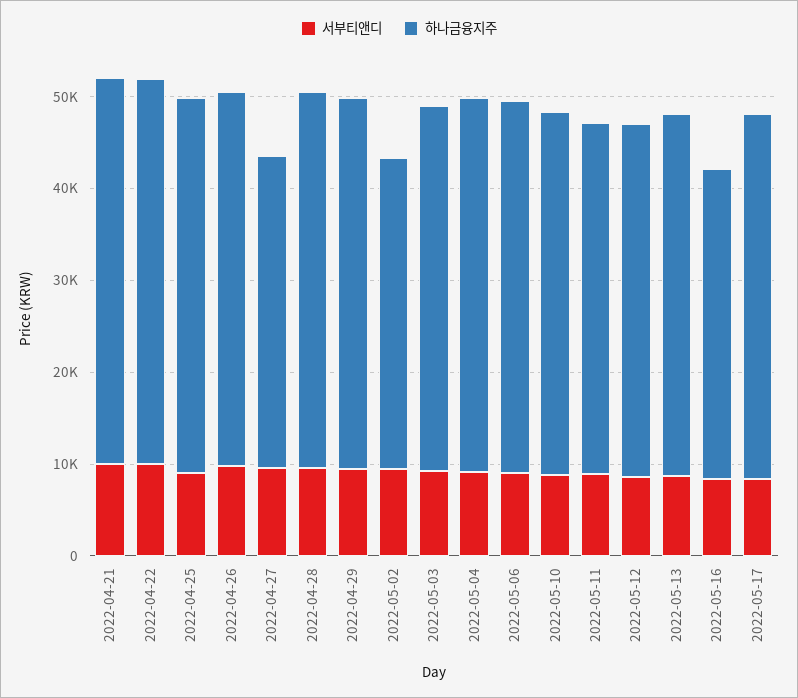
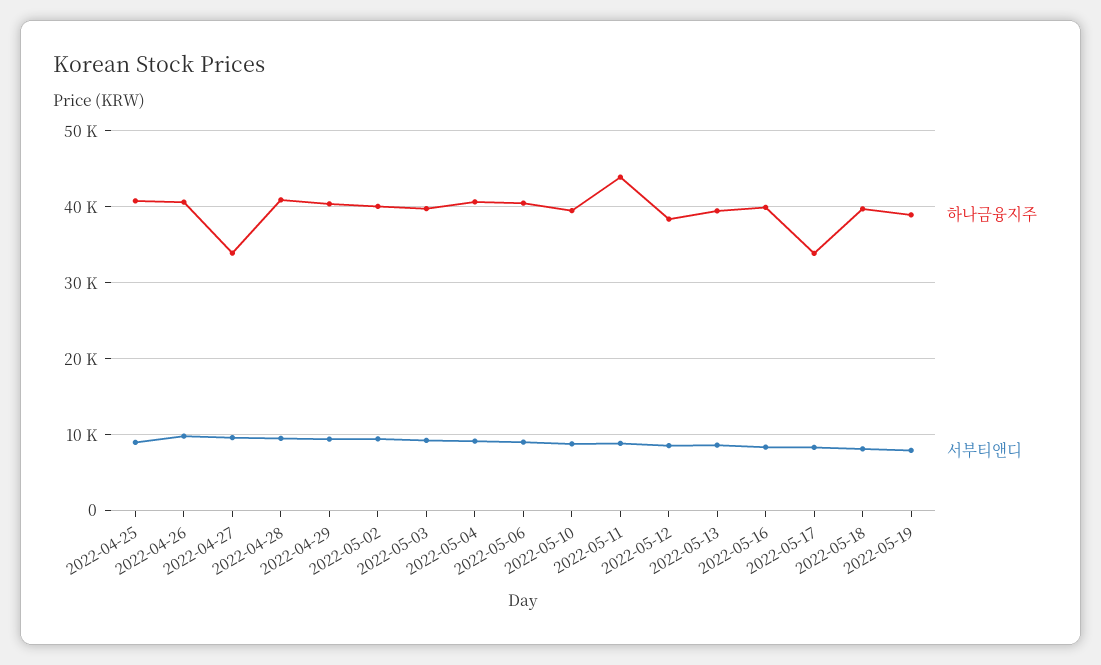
서부티앤디, 2022-04-21: 10000 -> none
하나금융지주, 2022-04-21: 42000 -> none
서부티앤디, 2022-04-22: 10000 -> none
하나금융지주, 2022-04-22: 42000 -> none
하나금융지주, 2022-05-02: 34000 -> 40000
하나금융지주, 2022-05-11: 38000 -> 44000
하나금융지주, 2022-05-16: 34000 -> 40000
하나금융지주, 2022-05-17: 40000 -> 34000
하나금융지주, 2022-05-18: none -> 40000
서부티앤디, 2022-05-18: none -> 8000
하나금융지주, 2022-05-19: none -> 39000
서부티앤디, 2022-05-19: none -> 8000

